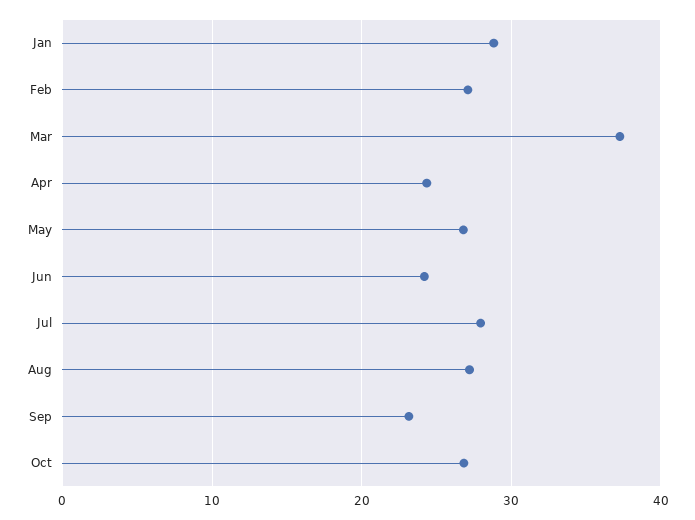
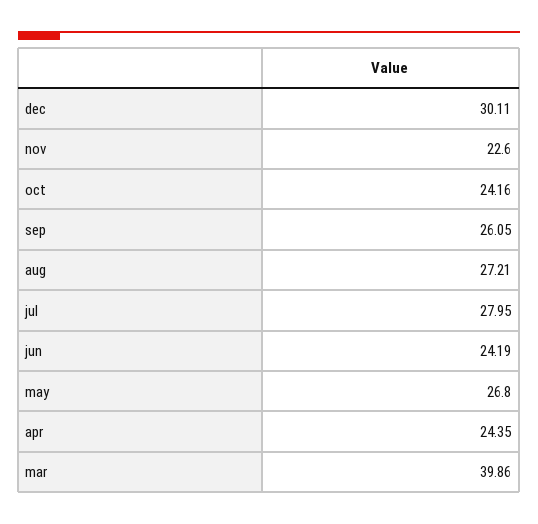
Jan: 29 -> none
Feb: 27 -> none
Mar: 37 -> 39.86
Sep: 23 -> 26.05
Oct: 27 -> 24.16
dec: none -> 30.11
nov: none -> 22.6

